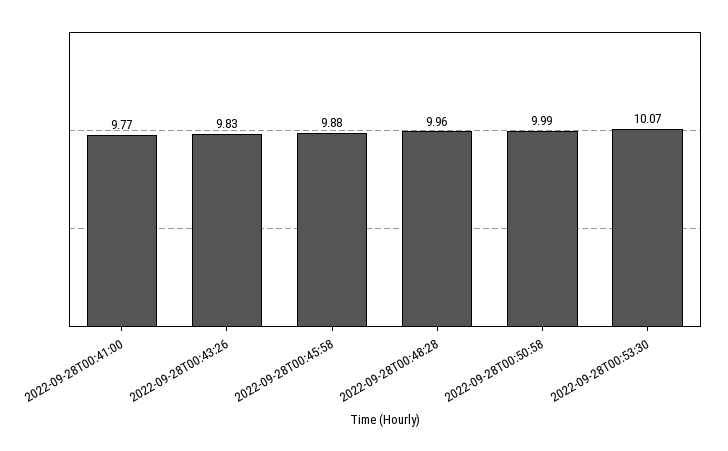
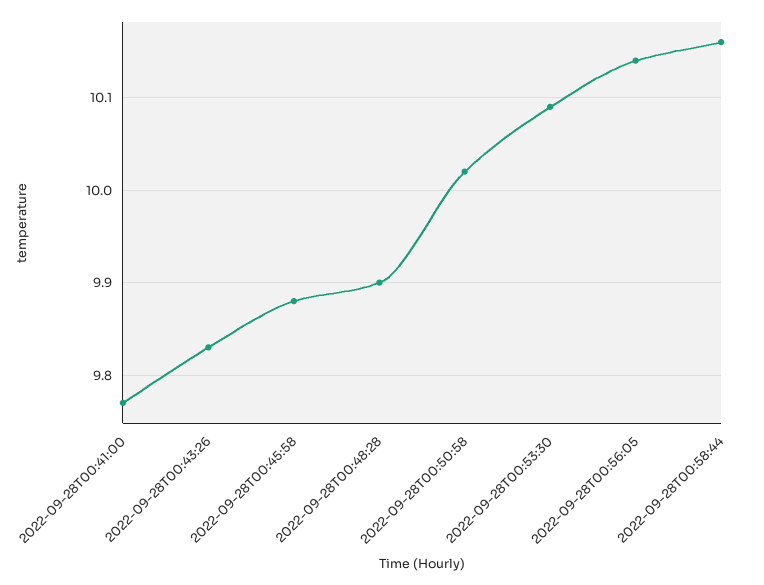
2022-09-28T00:48:28: 9.96 -> 9.9
2022-09-28T00:50:58: 9.99 -> 10.02
2022-09-28T00:53:30: 10.07 -> 10.09
2022-09-28T00:56:05: none -> 10.14
2022-09-28T00:58:44: none -> 10.16

